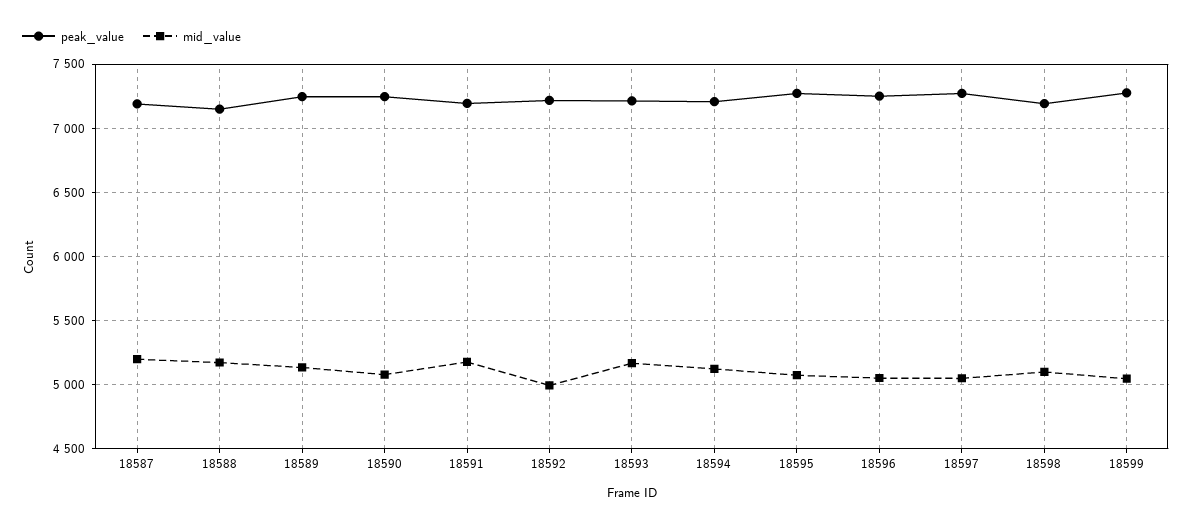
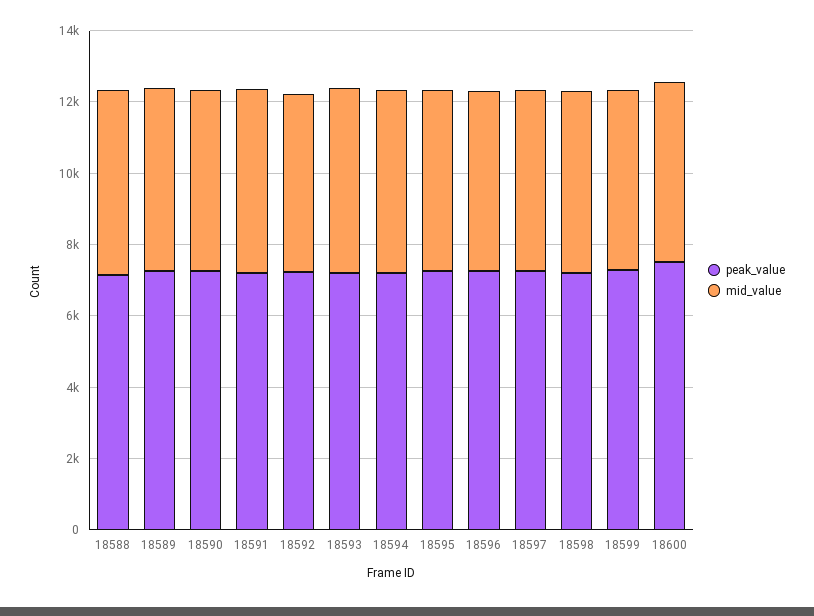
peak_value, 18587: 7200 -> none
mid_value, 18587: 5200 -> none
peak_value, 18600: none -> 7500
mid_value, 18600: none -> 5000

